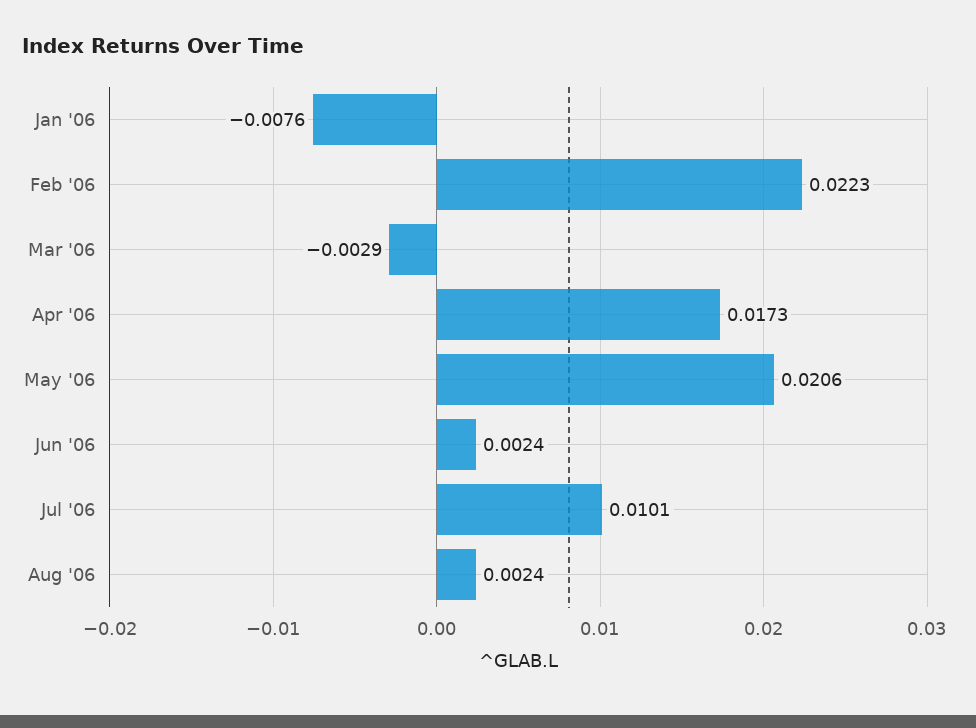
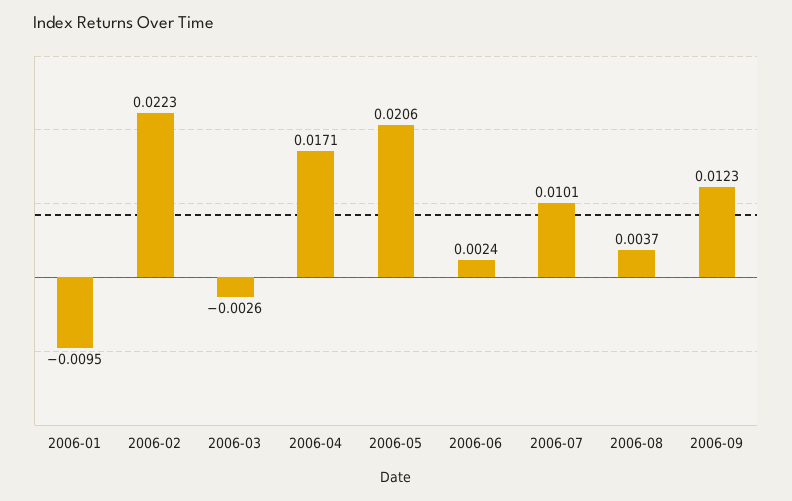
Jan '06: -0.0076 -> -0.0095
Mar '06: -0.0029 -> -0.0026
Apr '06: 0.0173 -> 0.0171
Aug '06: 0.0024 -> 0.0037
2006-09: none -> 0.0123

